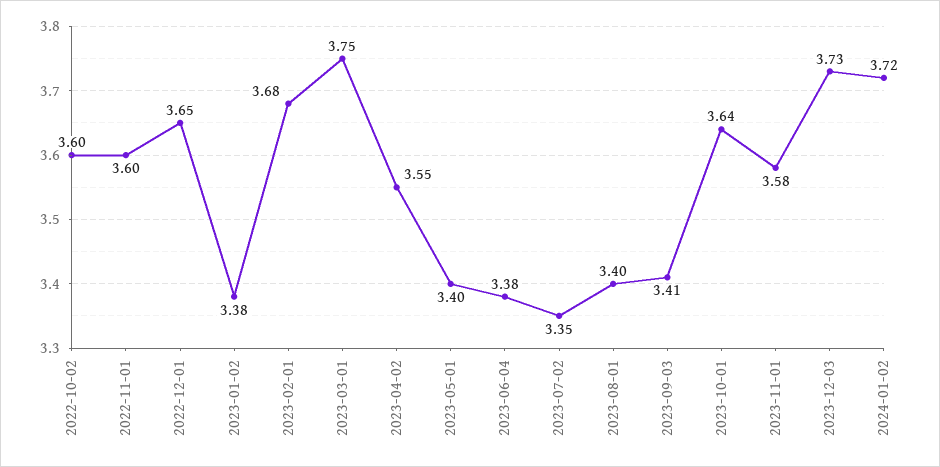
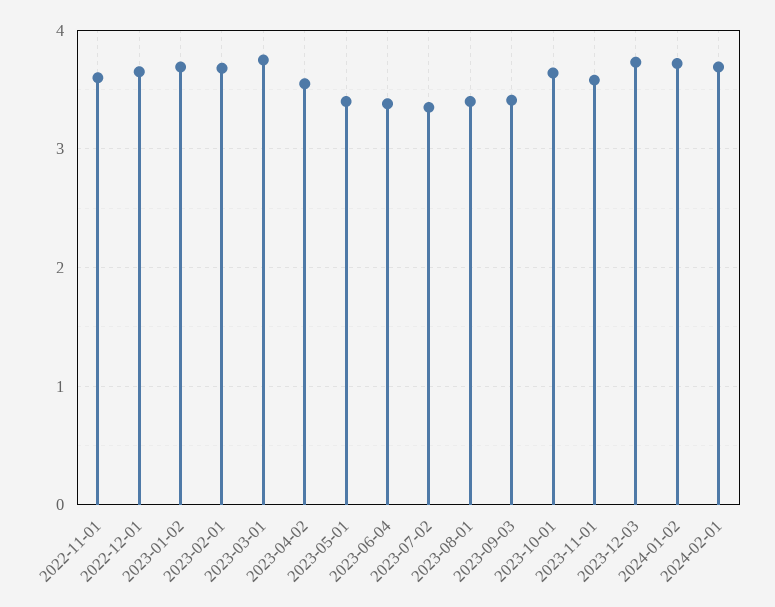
2022-10-02: 3.6 -> none
2023-01-02: 3.38 -> 3.7
2024-02-01: none -> 3.7

